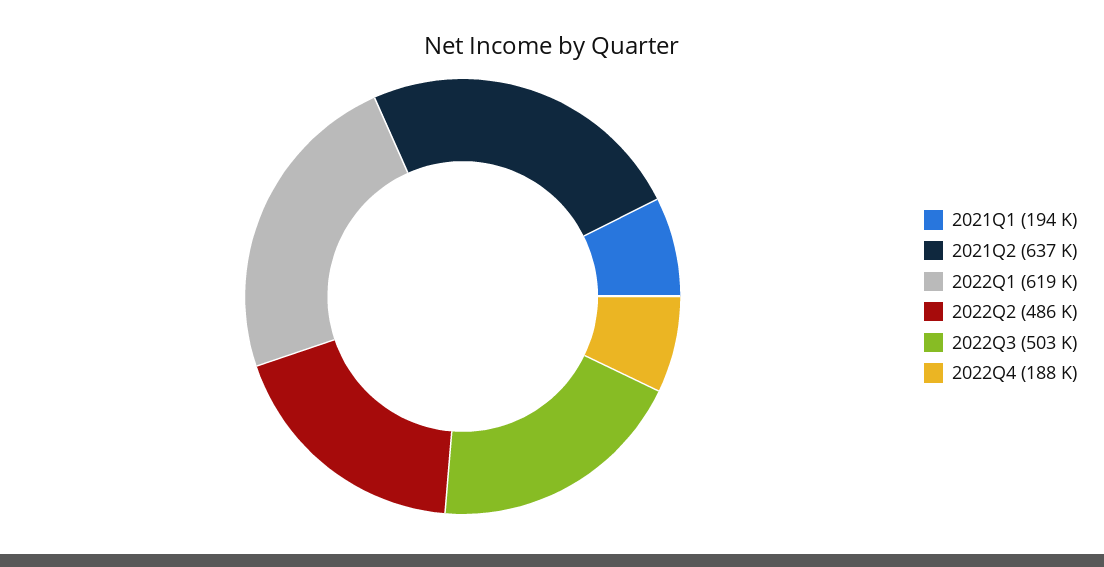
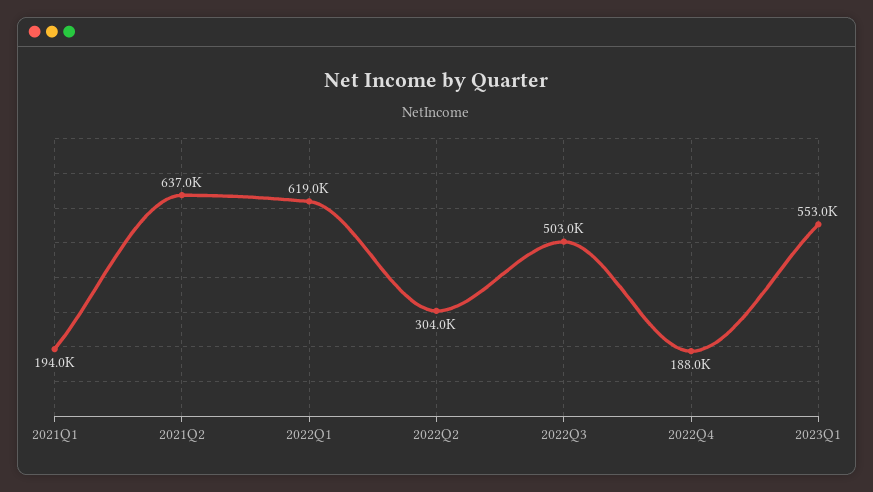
2022Q2: 486000 -> 304000
2023Q1: none -> 553000

